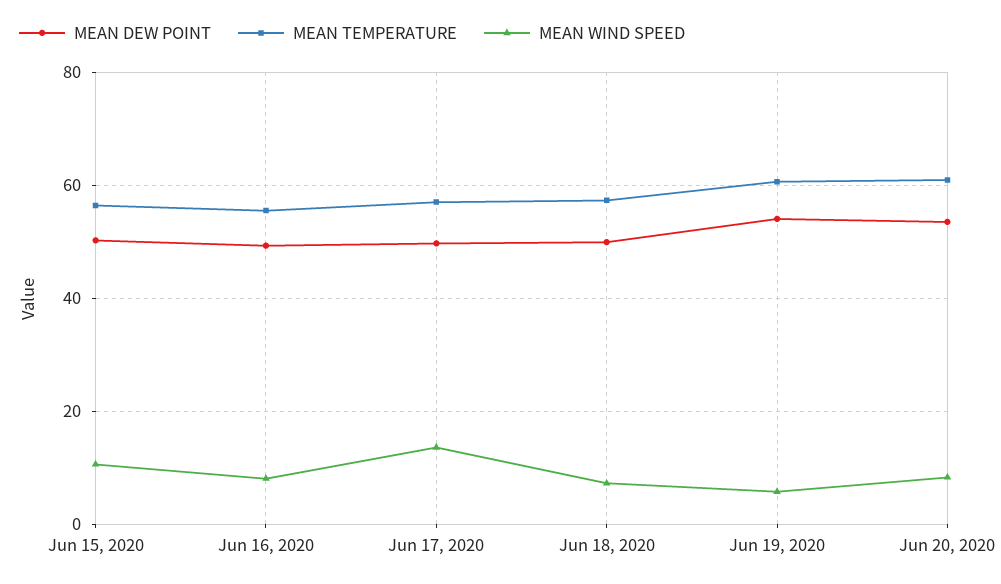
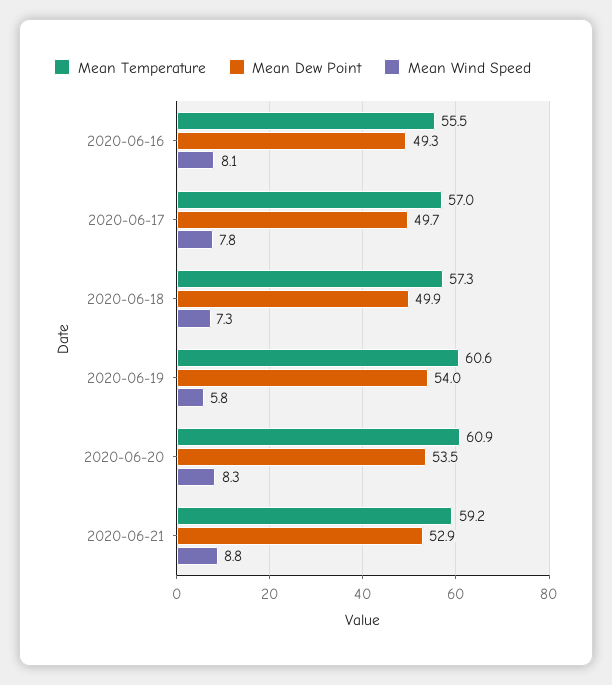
MEAN DEW POINT, Jun 15, 2020: 50 -> none
MEAN TEMPERATURE, Jun 15, 2020: 56 -> none
MEAN WIND SPEED, Jun 15, 2020: 10 -> none
MEAN WIND SPEED, Jun 17, 2020: 14 -> 7.8
MEAN TEMPERATURE, 2020-06-21: none -> 59.2
MEAN DEW POINT, 2020-06-21: none -> 52.9
MEAN WIND SPEED, 2020-06-21: none -> 8.8

